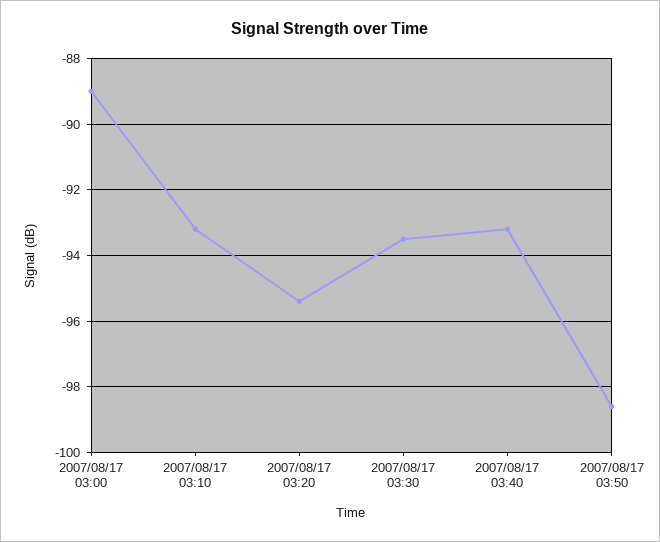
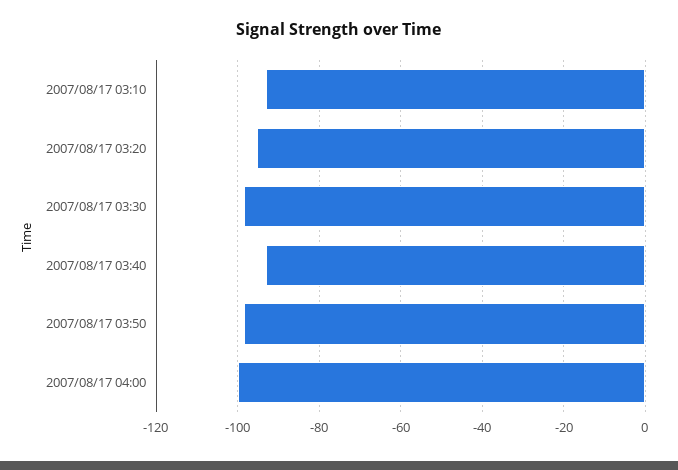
2007/08/17 03:00: -89 -> none
2007/08/17 03:30: -93.5 -> -98
2007/08/17 04:00: none -> -100

